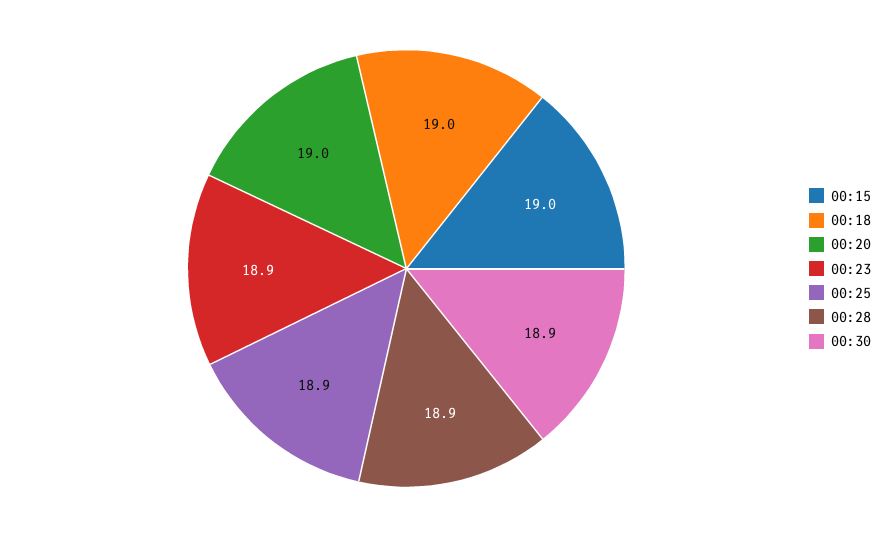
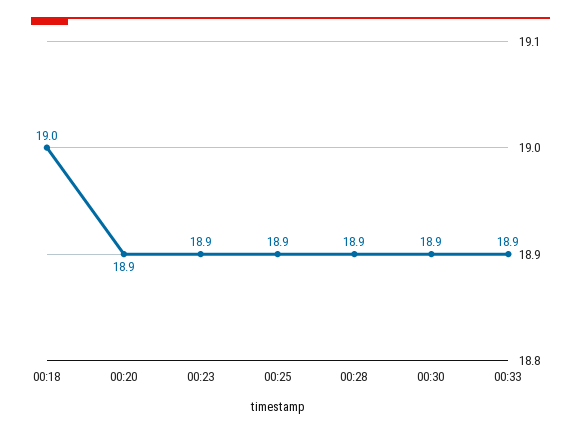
00:15: 19 -> none
00:20: 19 -> 18.9
00:33: none -> 18.9

